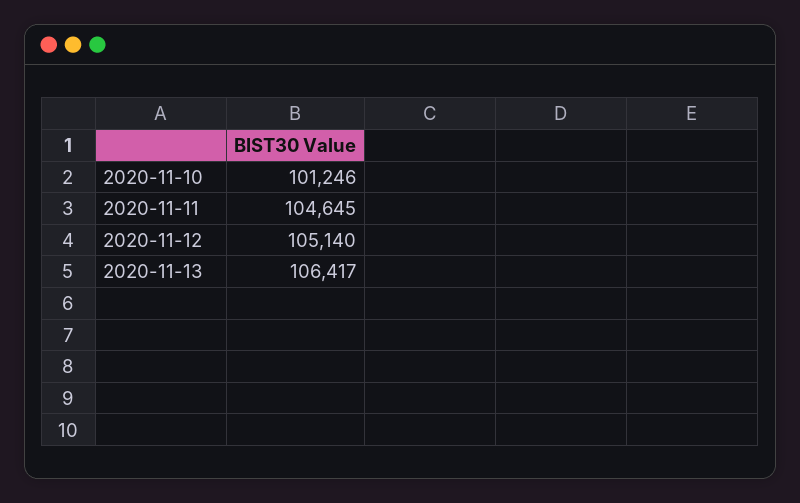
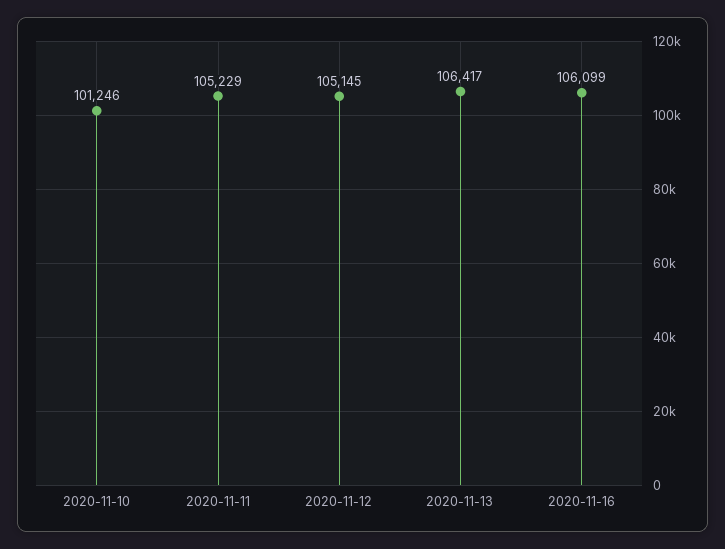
2020-11-11: 104645 -> 105229
2020-11-12: 105140 -> 105145
2020-11-16: none -> 106099

